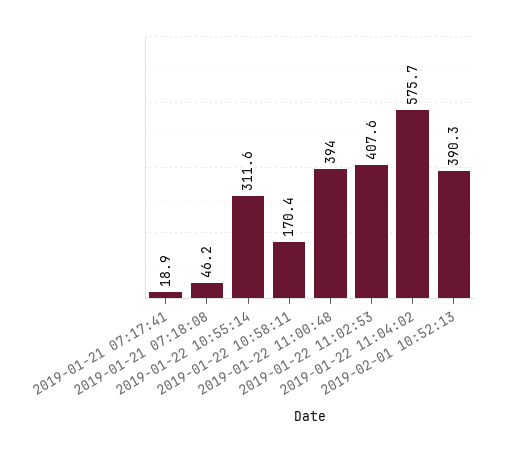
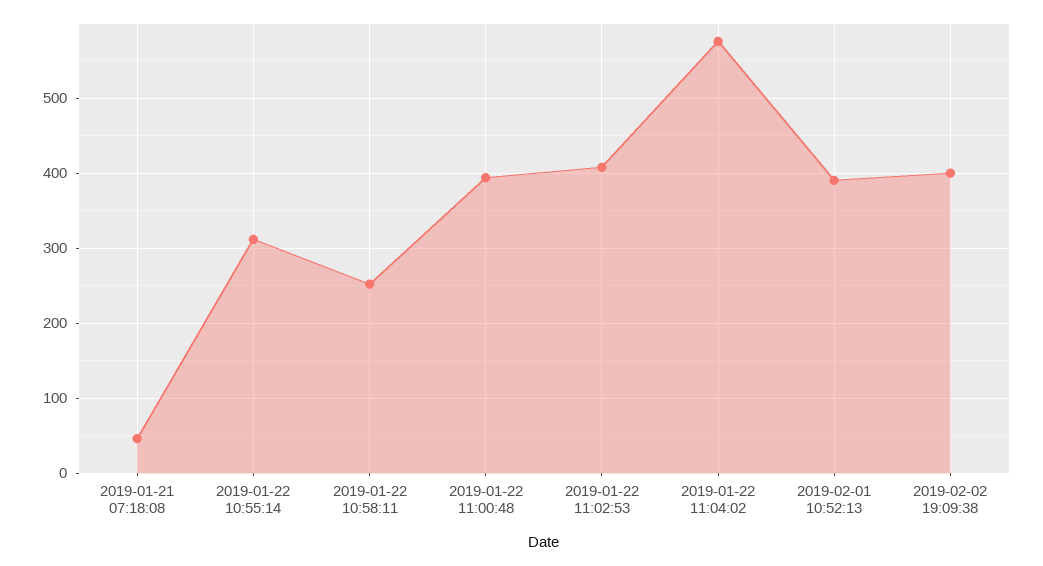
2019-01-21 07:17:41: 18.9 -> none
2019-01-22 10:58:11: 170.4 -> 250
2019-02-02 19:09:38: none -> 400

